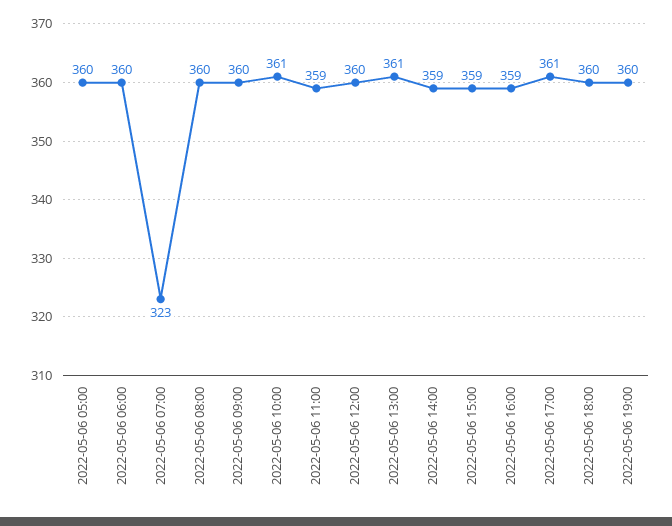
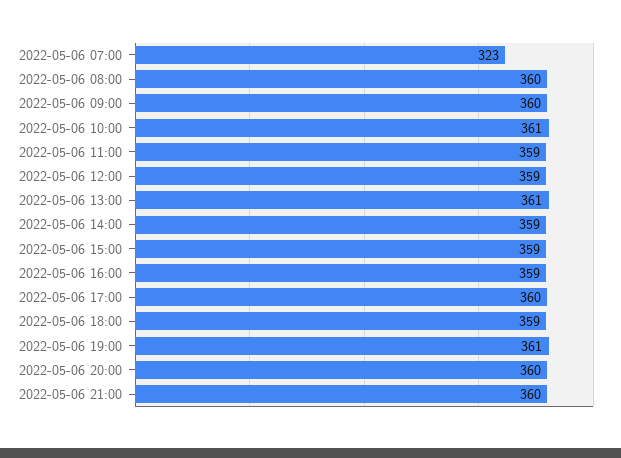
2022-05-06 05:00: 360 -> none
2022-05-06 06:00: 360 -> none
2022-05-06 12:00: 360 -> 359
2022-05-06 17:00: 361 -> 360
2022-05-06 18:00: 360 -> 359
2022-05-06 19:00: 360 -> 361
2022-05-06 20:00: none -> 360
2022-05-06 21:00: none -> 360

